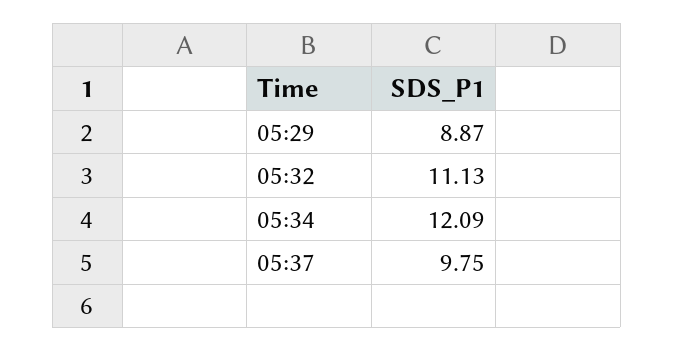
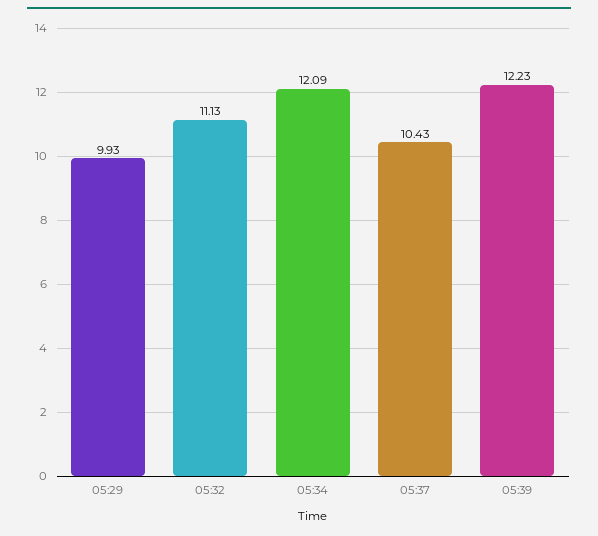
05:29: 8.87 -> 9.93
05:37: 9.75 -> 10.43
05:39: none -> 12.23

